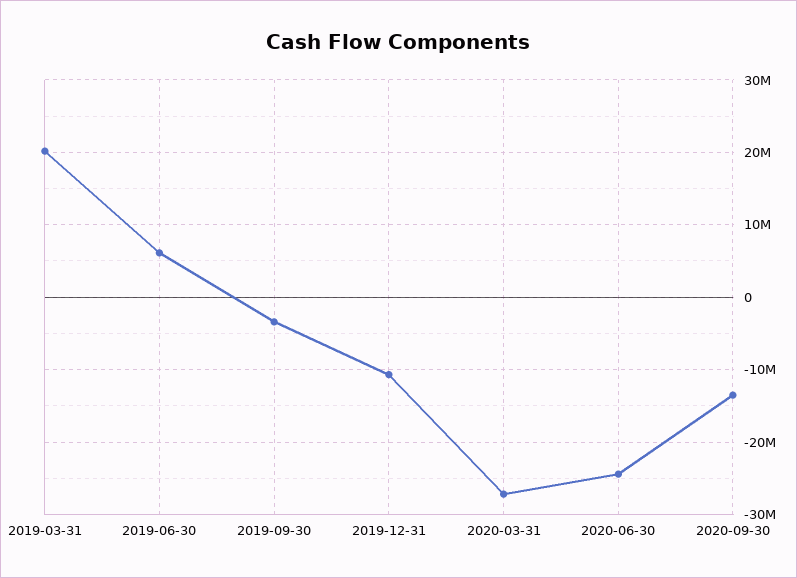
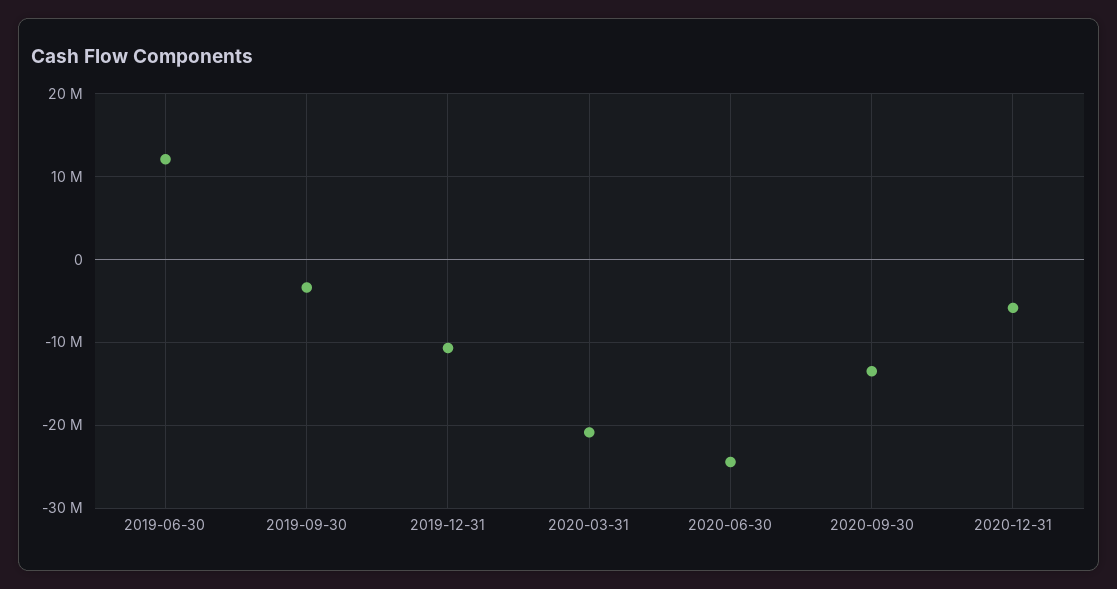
2019-03-31: 20000000 -> none
2019-06-30: 6000000 -> 12000000
2020-03-31: -27000000 -> -21000000
2020-12-31: none -> -6000000

